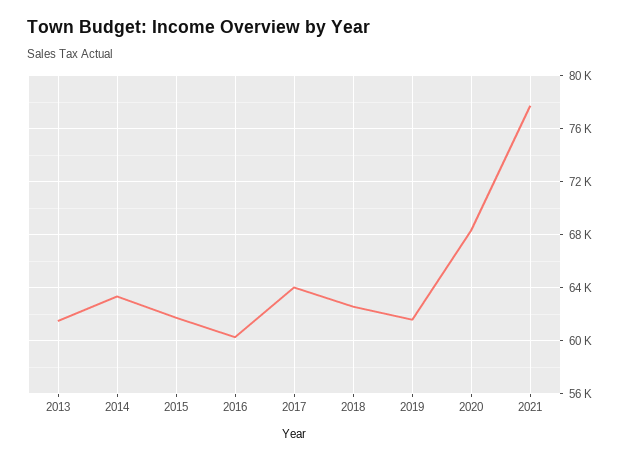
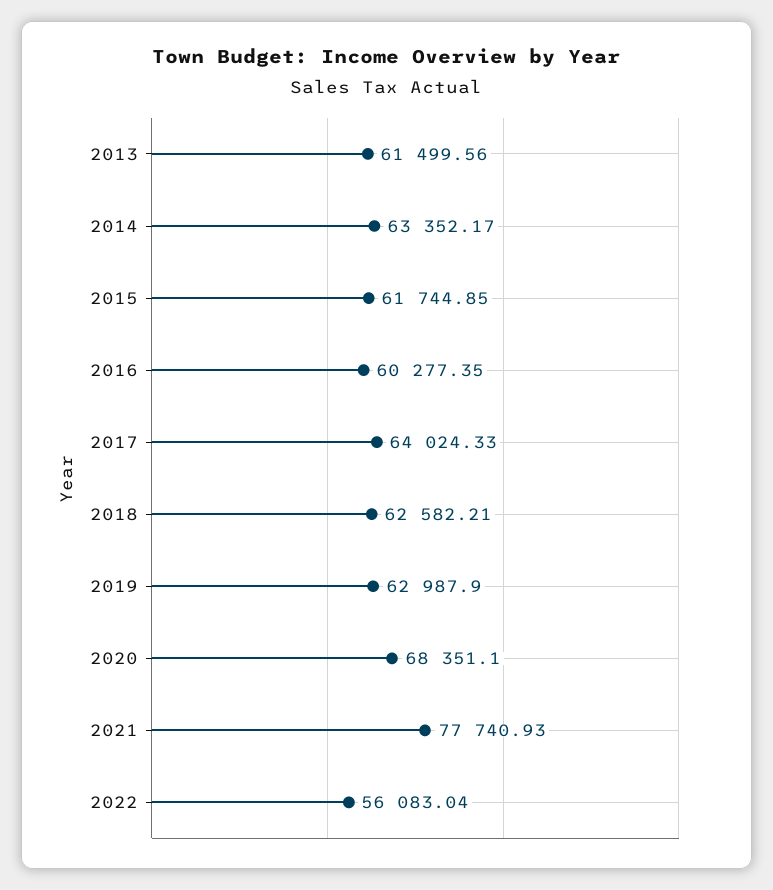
2019: 61500 -> 62987.9
2022: none -> 56083.04

